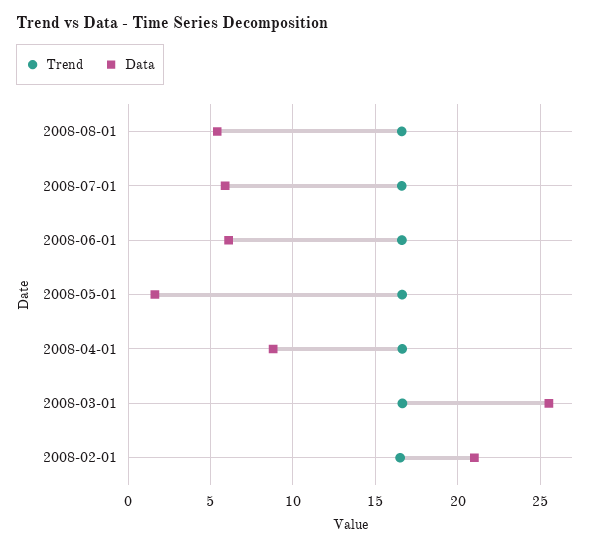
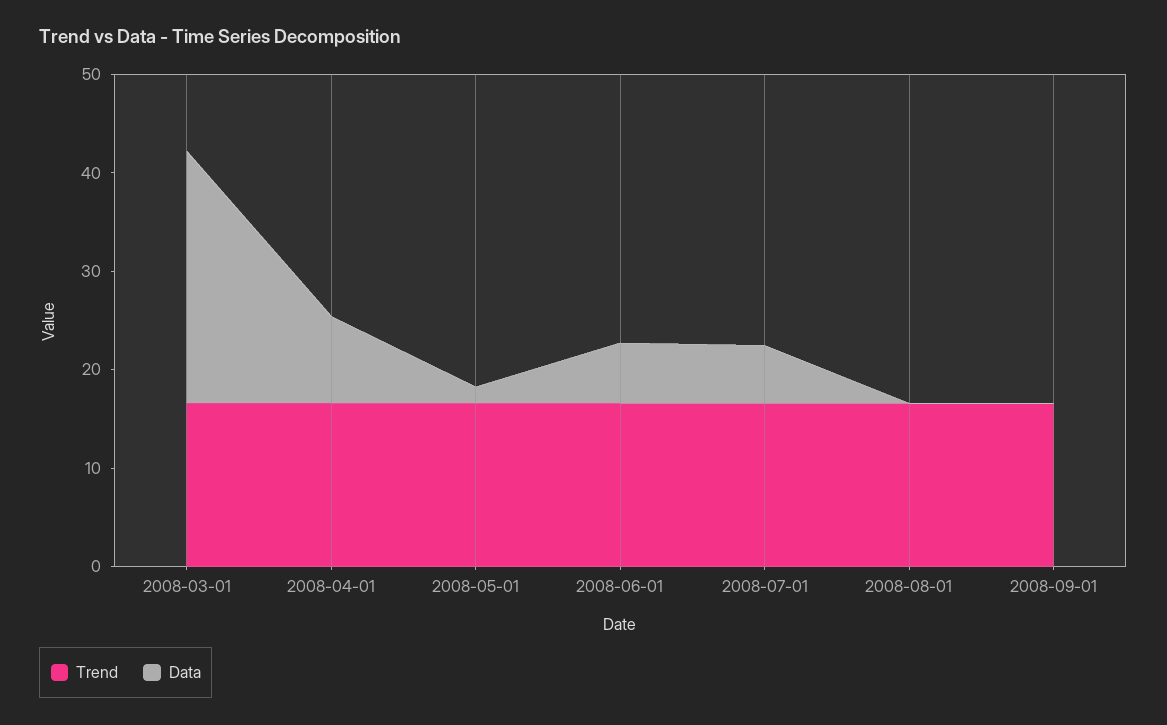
Data, 2008-08-01: 5.5 -> 0
Trend, 2008-02-01: 16.5 -> none
Data, 2008-02-01: 21 -> none
Trend, 2008-09-01: none -> 16
Data, 2008-09-01: none -> 0

